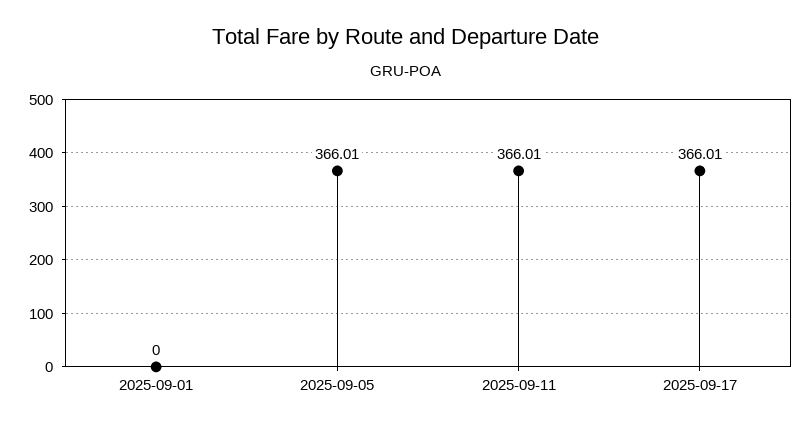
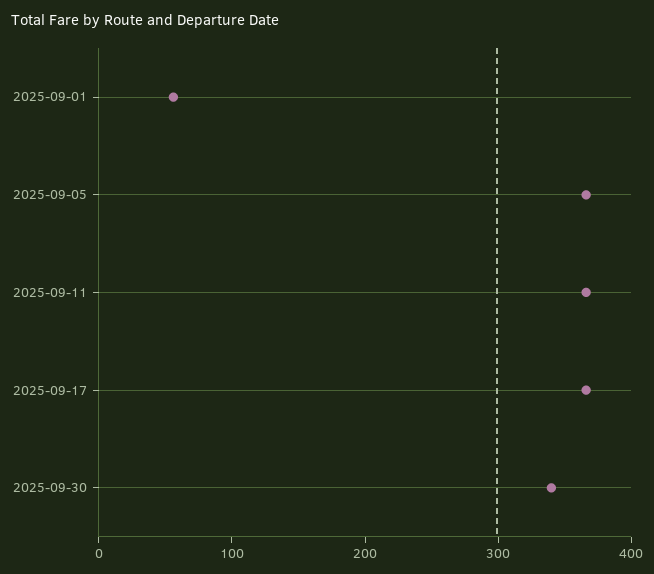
2025-09-01: 0 -> 60
2025-09-30: none -> 340

